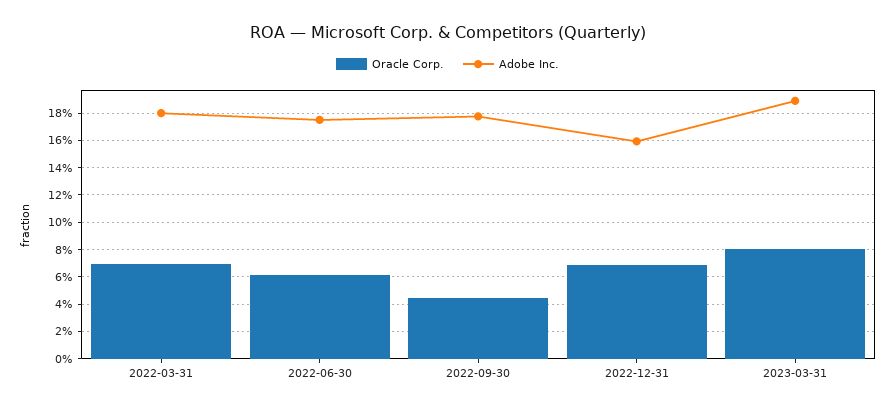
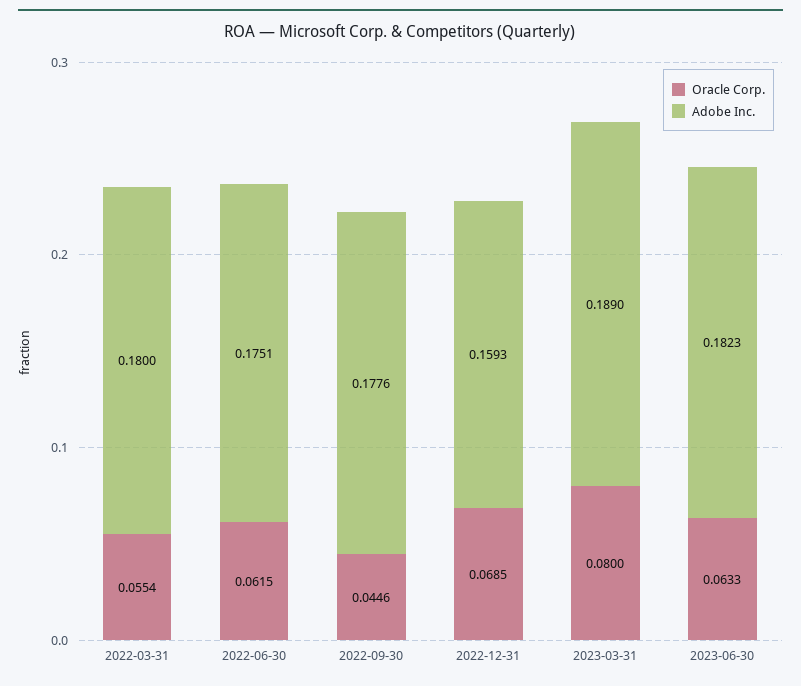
Oracle Corp., 2022-03-31: 0.07 -> 0.0554
Oracle Corp., 2023-06-30: none -> 0.0633
Adobe Inc., 2023-06-30: none -> 0.1823

